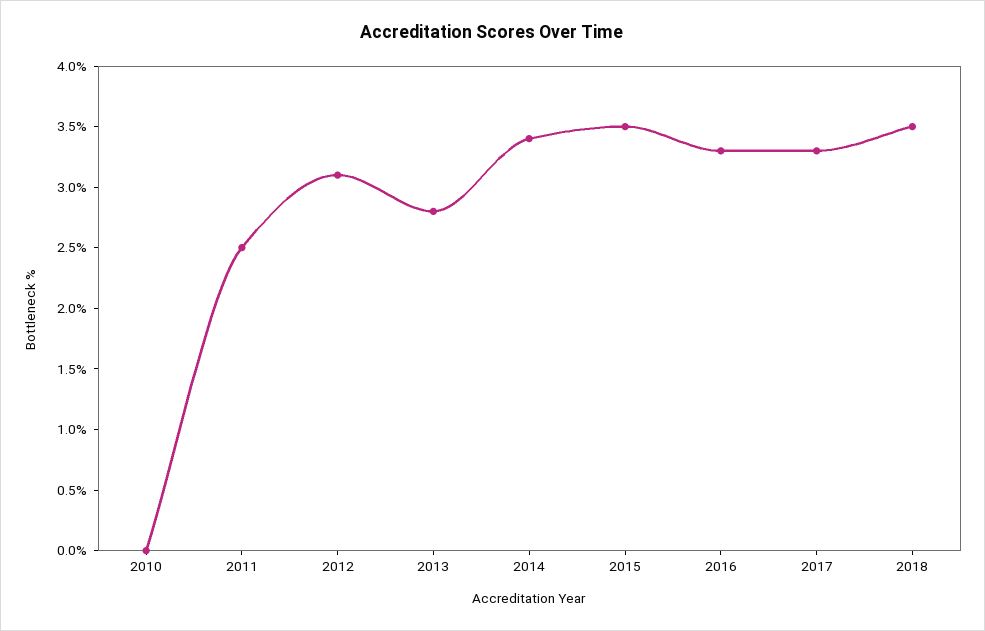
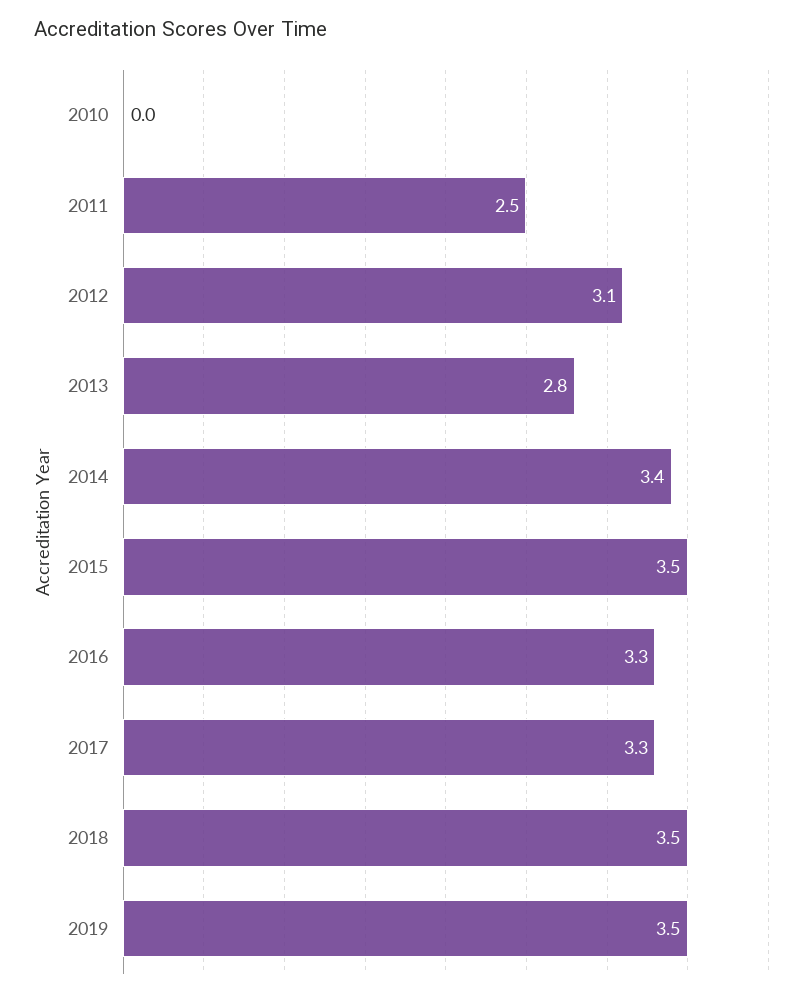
2019: none -> 3.5

